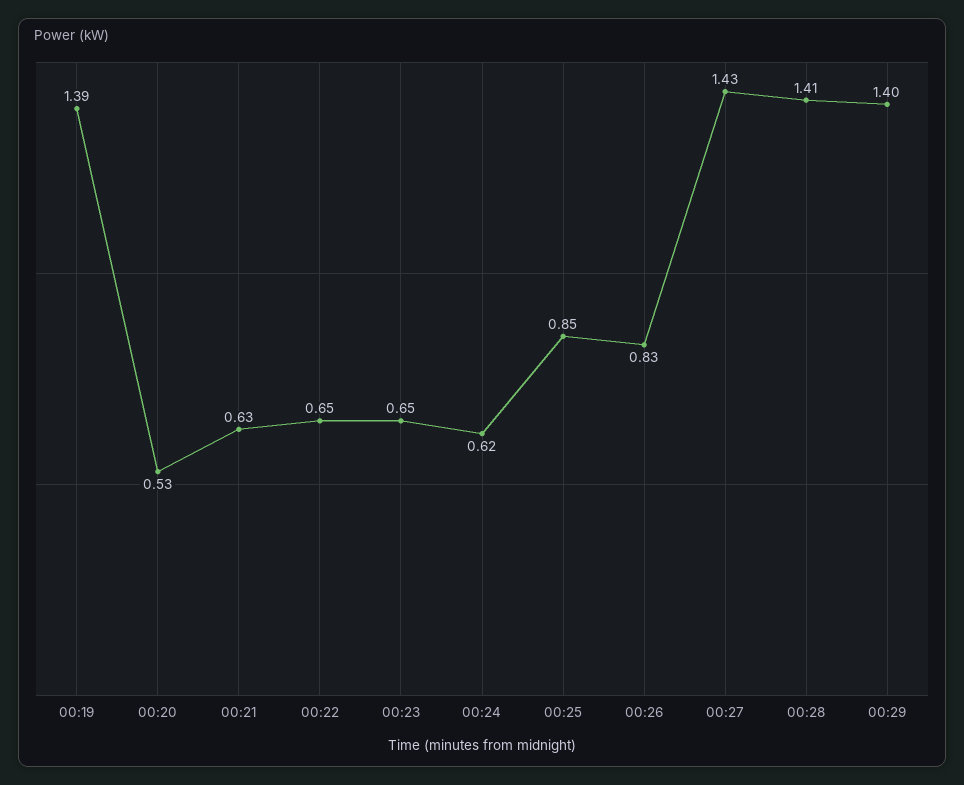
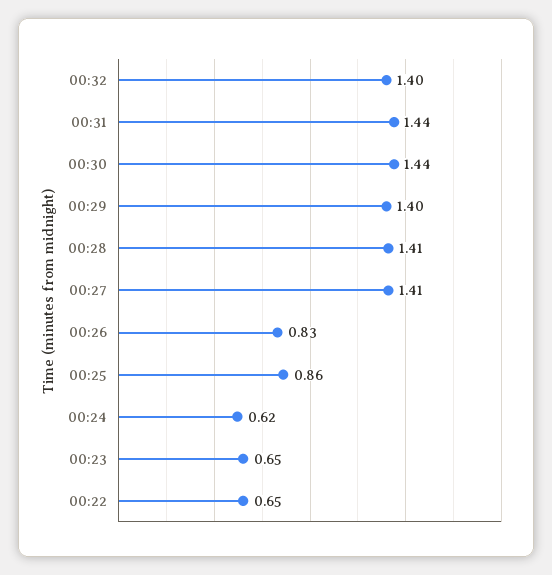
00:19: 1.39 -> none
00:20: 0.53 -> none
00:21: 0.63 -> none
00:25: 0.85 -> 0.86
00:27: 1.43 -> 1.41
00:32: none -> 1.4
00:31: none -> 1.44
00:30: none -> 1.44

